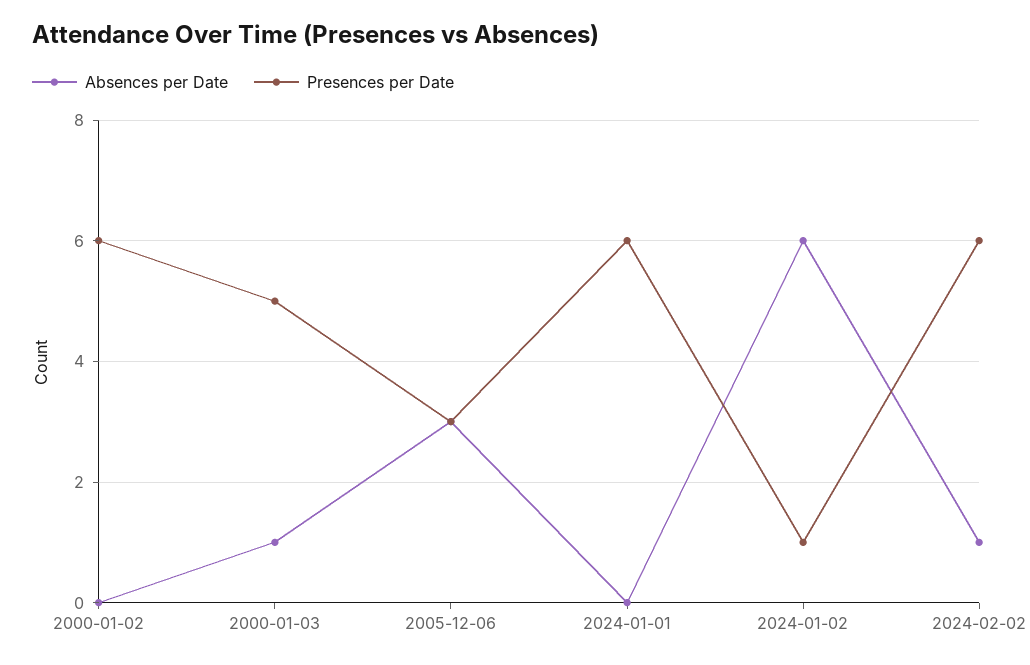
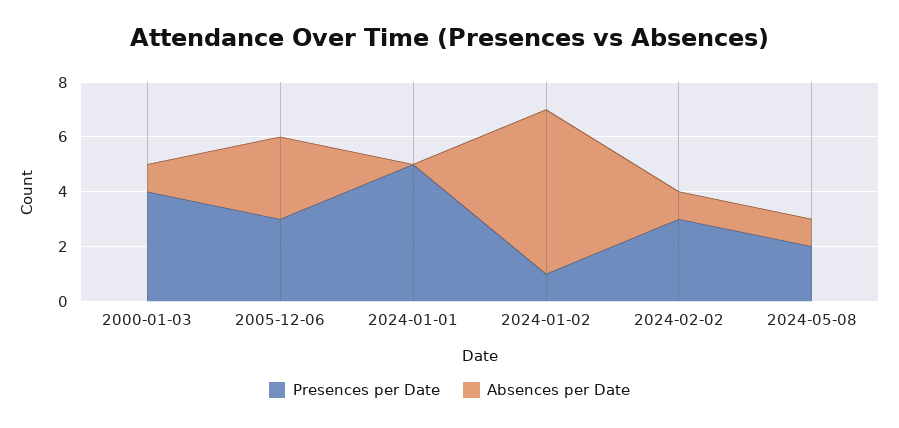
Absences per Date, 2000-01-02: 0 -> none
Presences per Date, 2000-01-02: 6 -> none
Presences per Date, 2000-01-03: 5 -> 4
Presences per Date, 2024-01-01: 6 -> 5
Presences per Date, 2024-02-02: 6 -> 3
Presences per Date, 2024-05-08: none -> 2
Absences per Date, 2024-05-08: none -> 1

